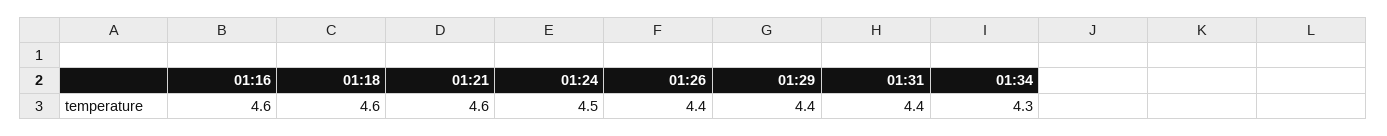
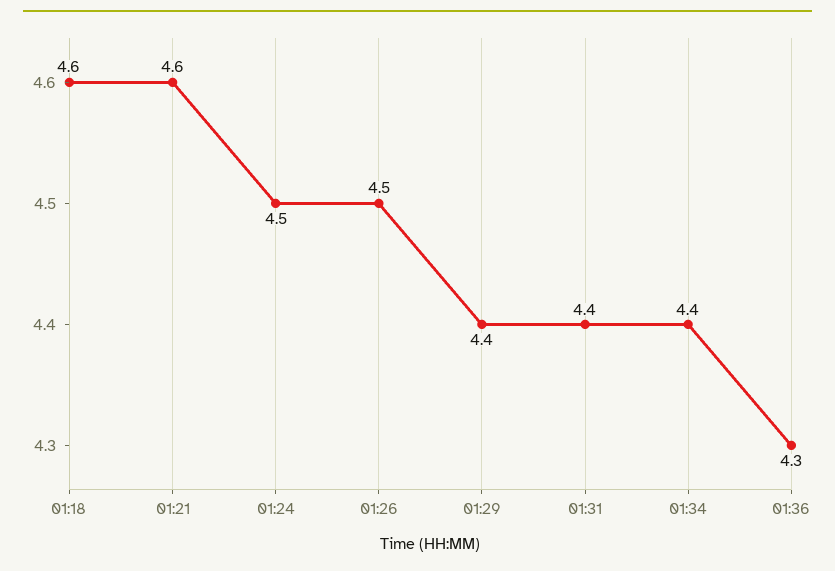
01:16: 4.6 -> none
01:26: 4.4 -> 4.5
01:34: 4.3 -> 4.4
01:36: none -> 4.3

